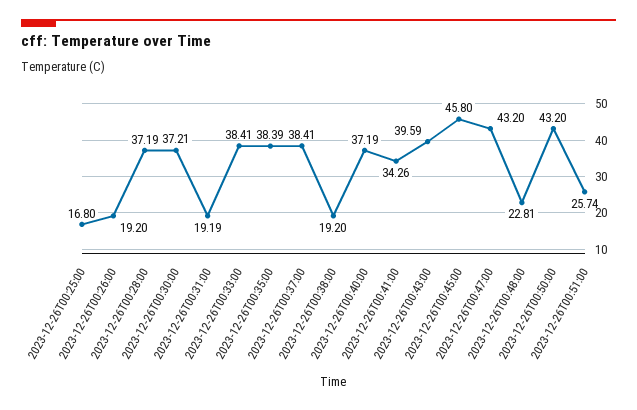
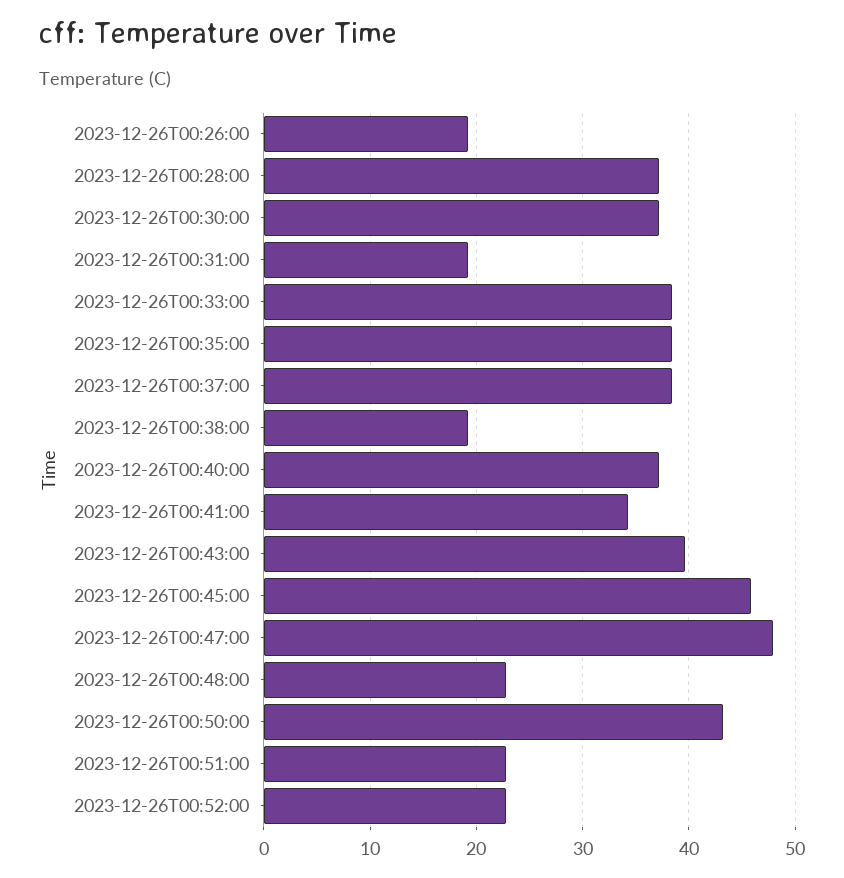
2023-12-26T00:25:00: 16.8 -> none
2023-12-26T00:47:00: 43.2 -> 48
2023-12-26T00:51:00: 25.74 -> 23
2023-12-26T00:52:00: none -> 23

